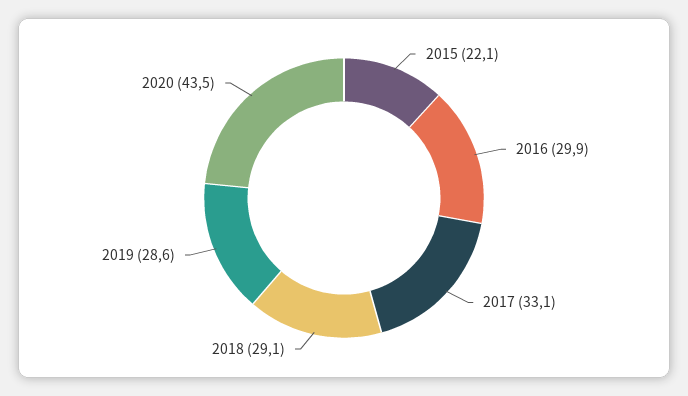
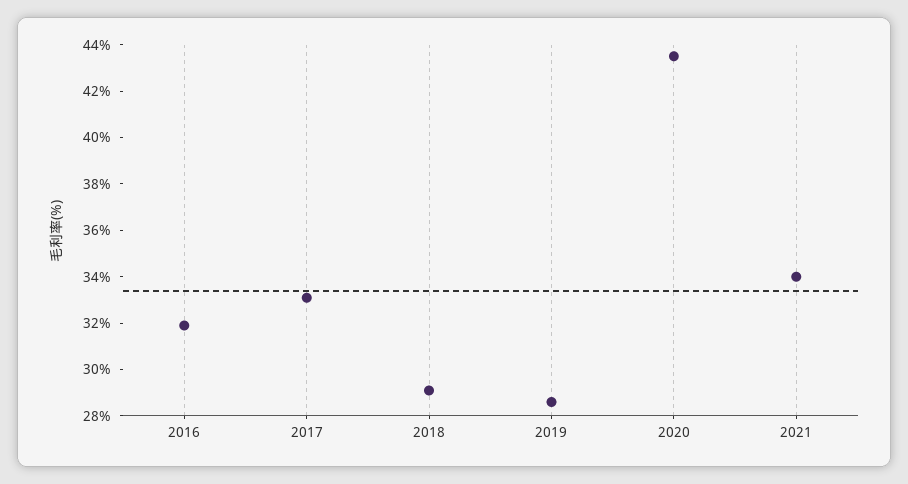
2015: 22.1 -> none
2016: 29.9 -> 32
2021: none -> 34

